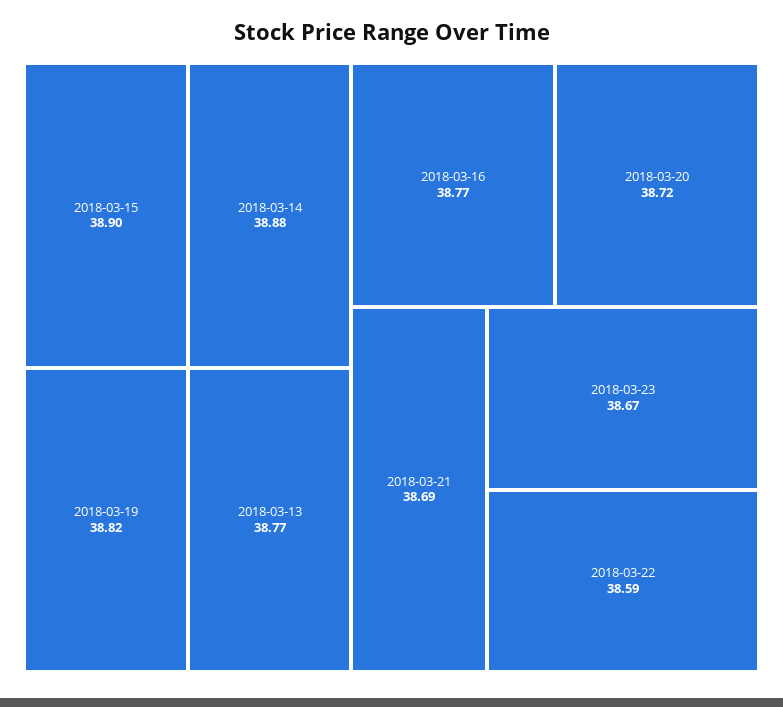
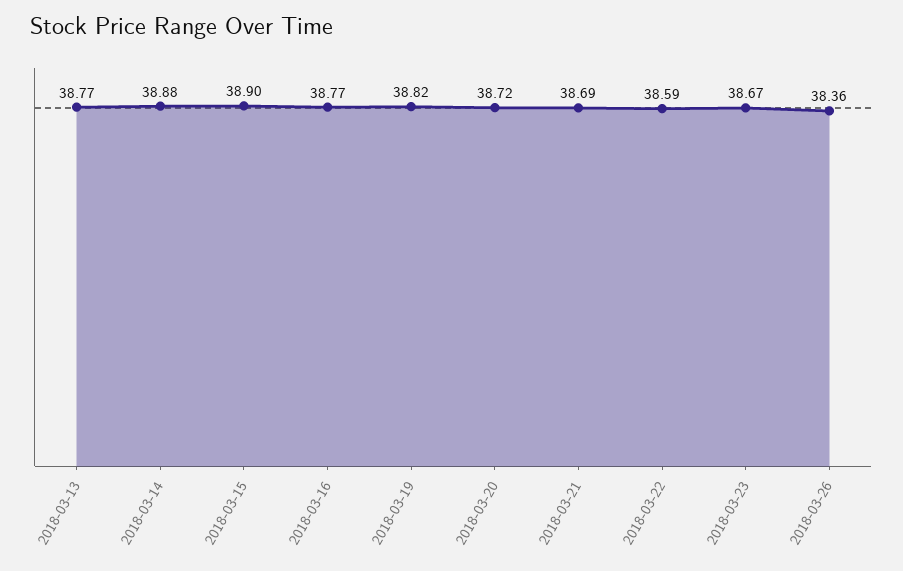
2018-03-26: none -> 38.36

